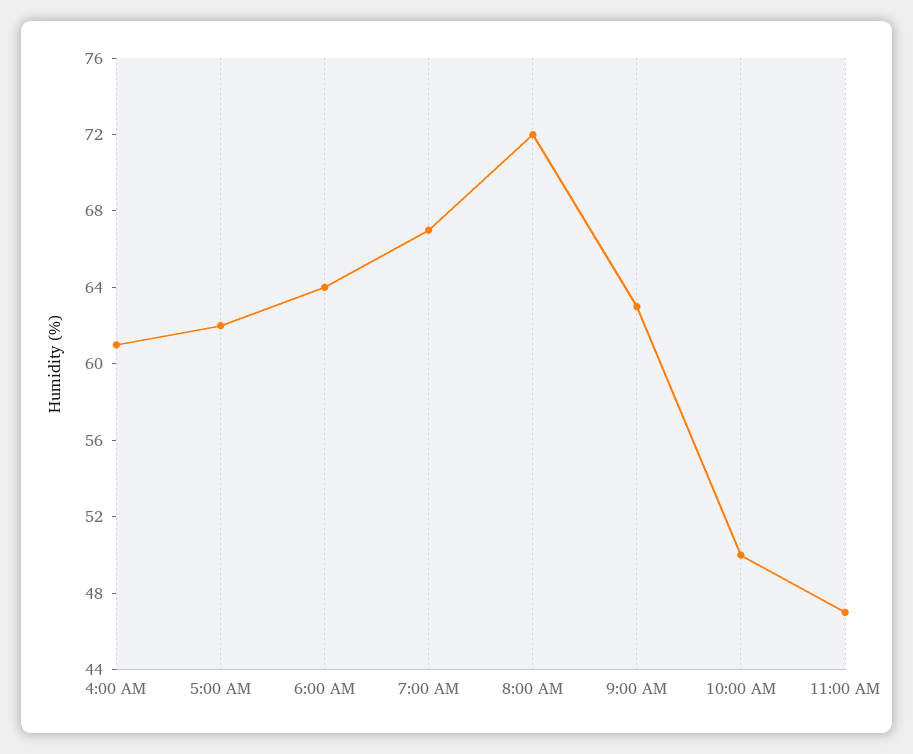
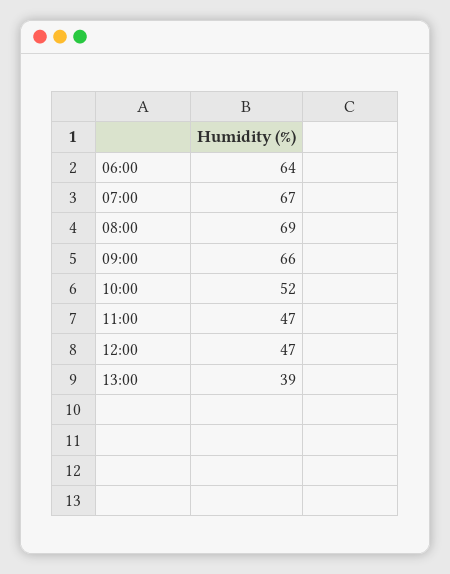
4:00 AM: 61 -> none
5:00 AM: 62 -> none
8:00 AM: 72 -> 69
9:00 AM: 63 -> 66
10:00 AM: 50 -> 52
12:00: none -> 47
13:00: none -> 39

